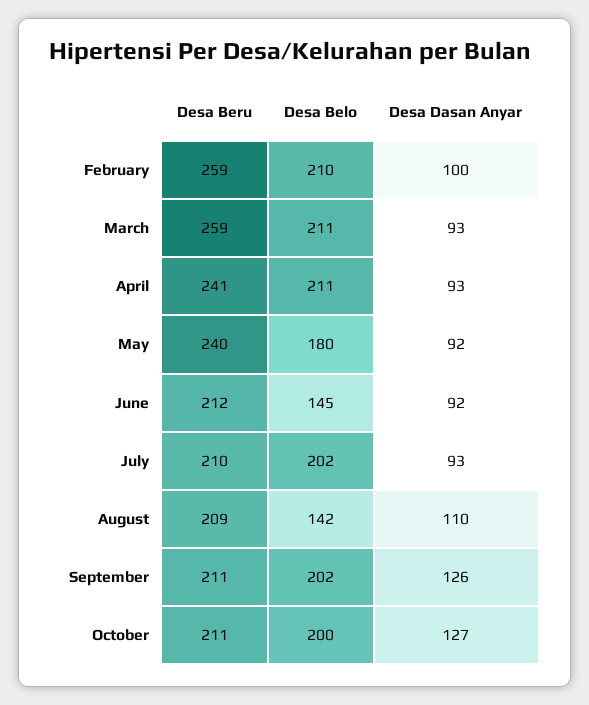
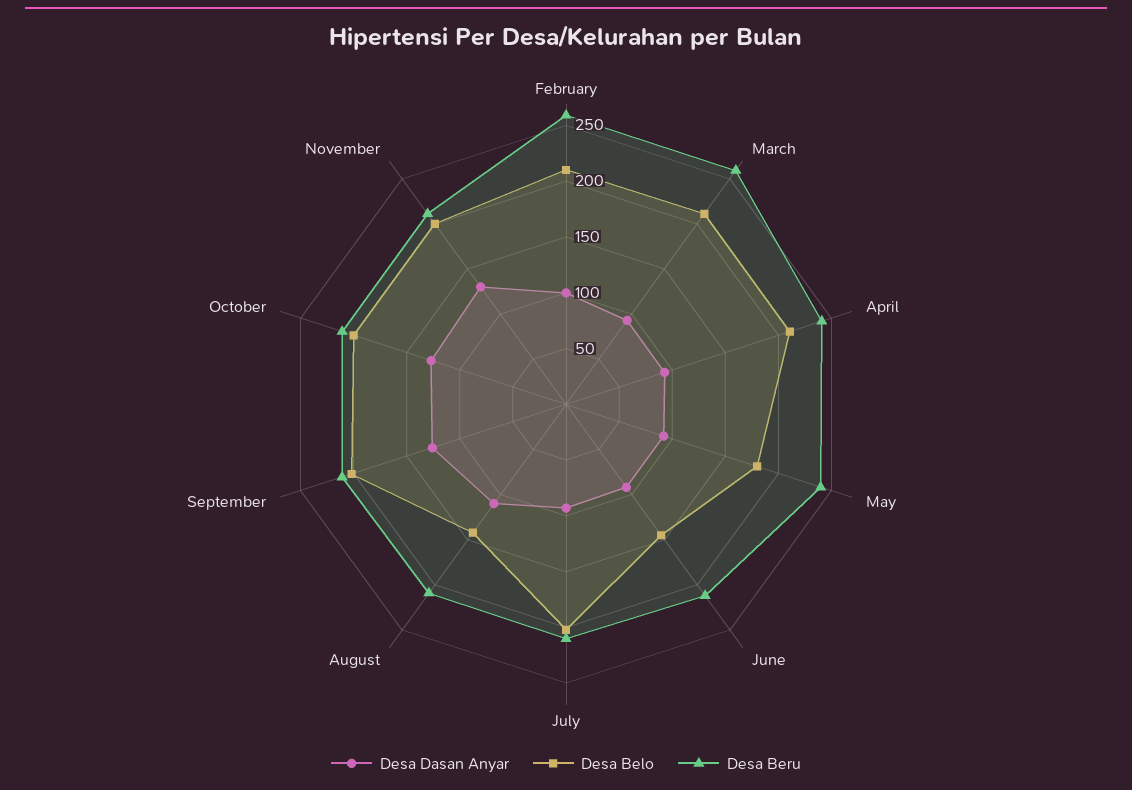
Desa Dasan Anyar, November: none -> 130
Desa Belo, November: none -> 200
Desa Beru, November: none -> 210

